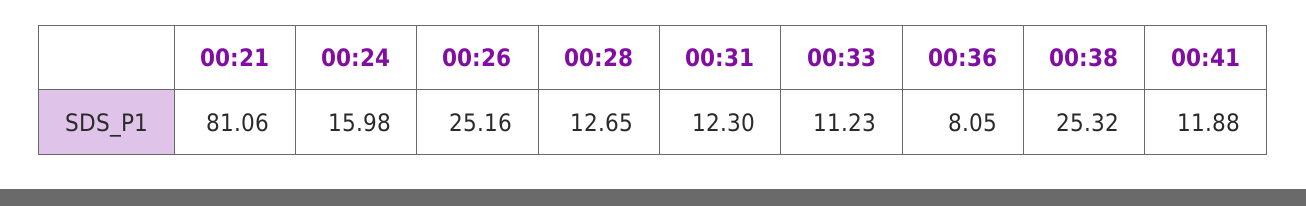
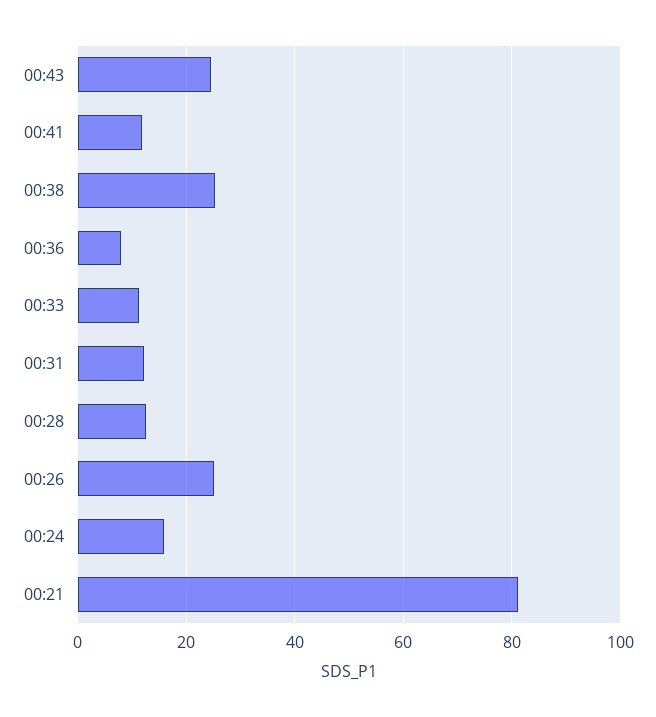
00:43: none -> 24

